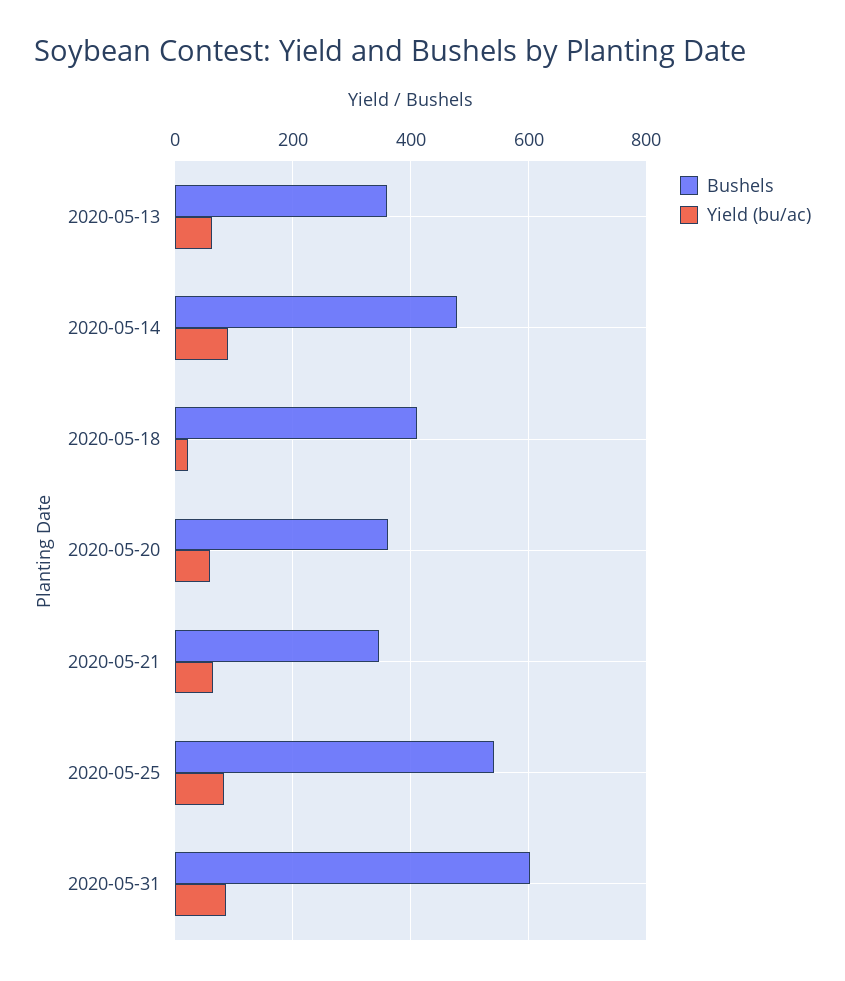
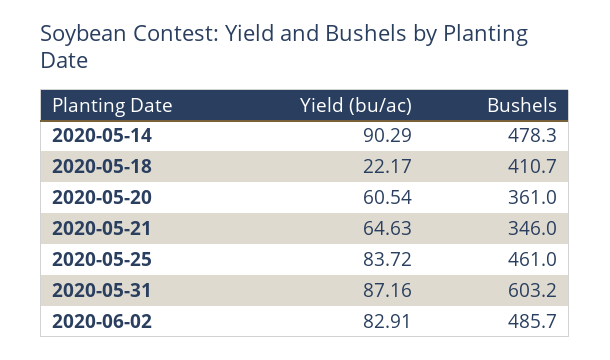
Bushels, 2020-05-13: 360 -> none
Yield (bu/ac), 2020-05-13: 60 -> none
Bushels, 2020-05-25: 540 -> 461
Yield (bu/ac), 2020-06-02: none -> 82.91
Bushels, 2020-06-02: none -> 485.7

